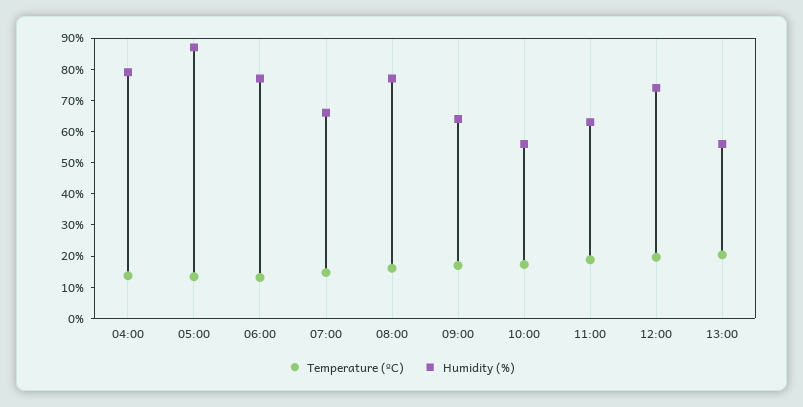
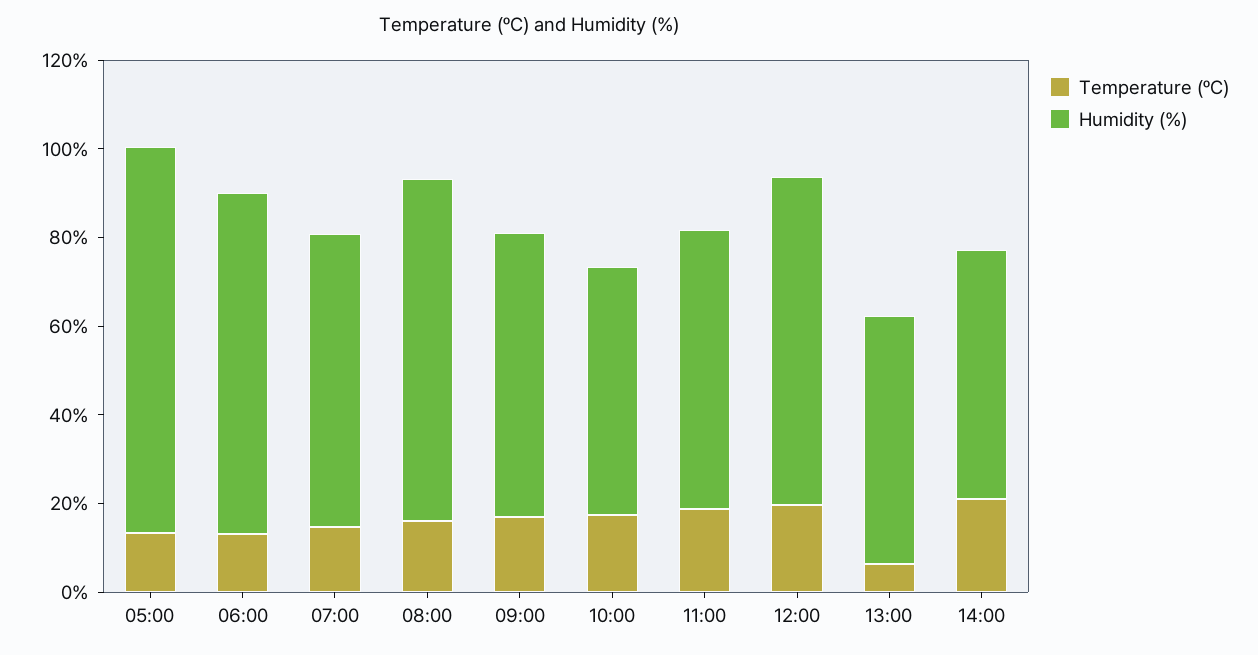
Temperature (ºC), 04:00: 15 -> none
Humidity (%), 04:00: 80 -> none
Temperature (ºC), 13:00: 20 -> 5
Temperature (ºC), 14:00: none -> 20
Humidity (%), 14:00: none -> 55

